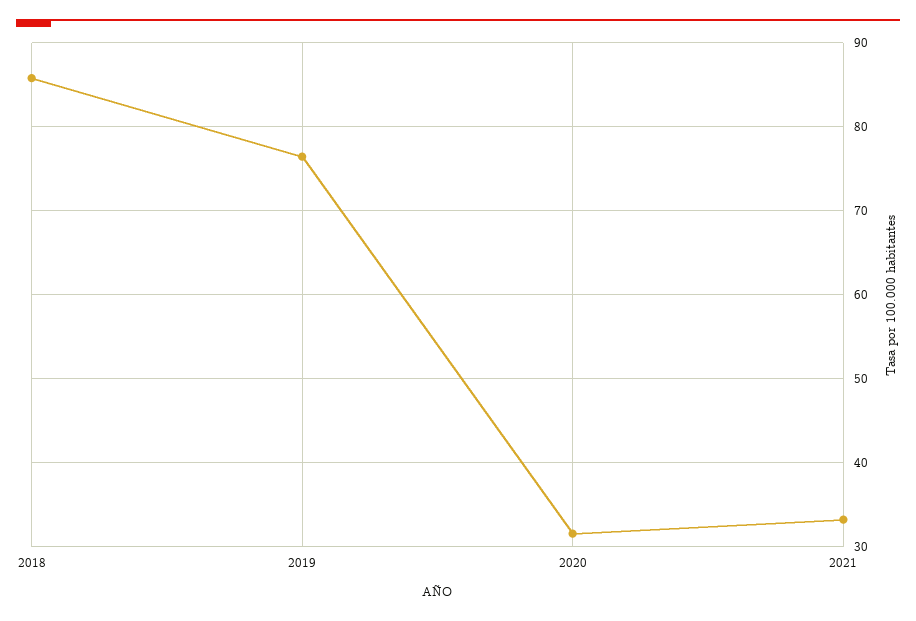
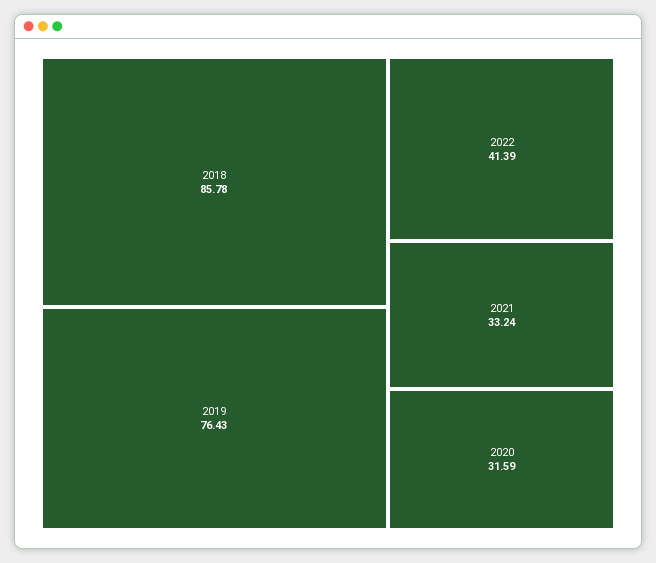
2022: none -> 41.39

